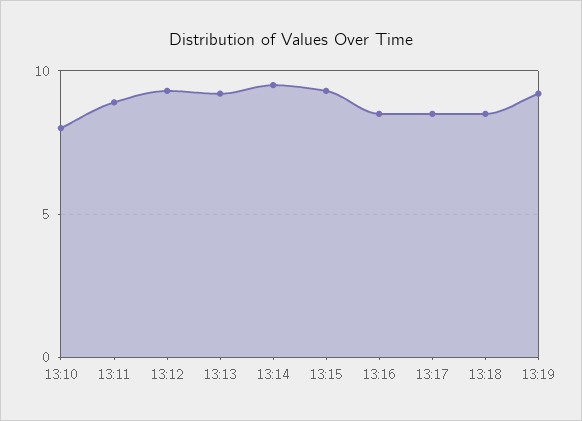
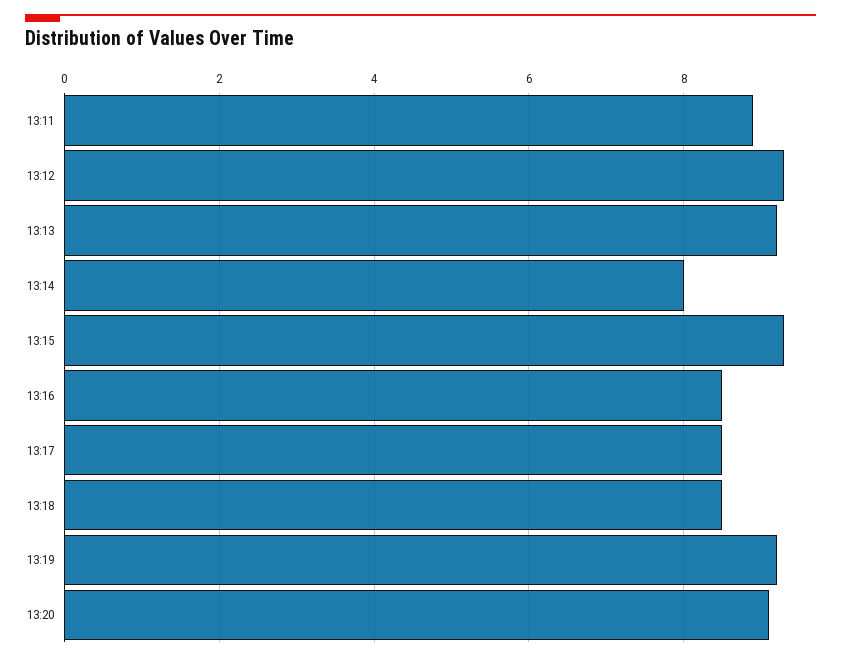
13:10: 8 -> none
13:14: 9.5 -> 8
13:20: none -> 9

